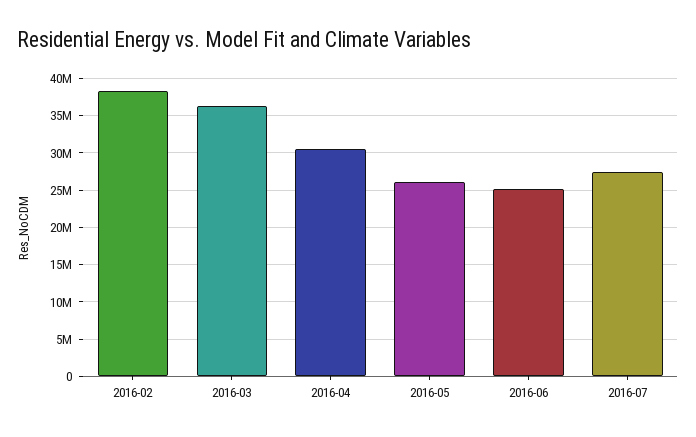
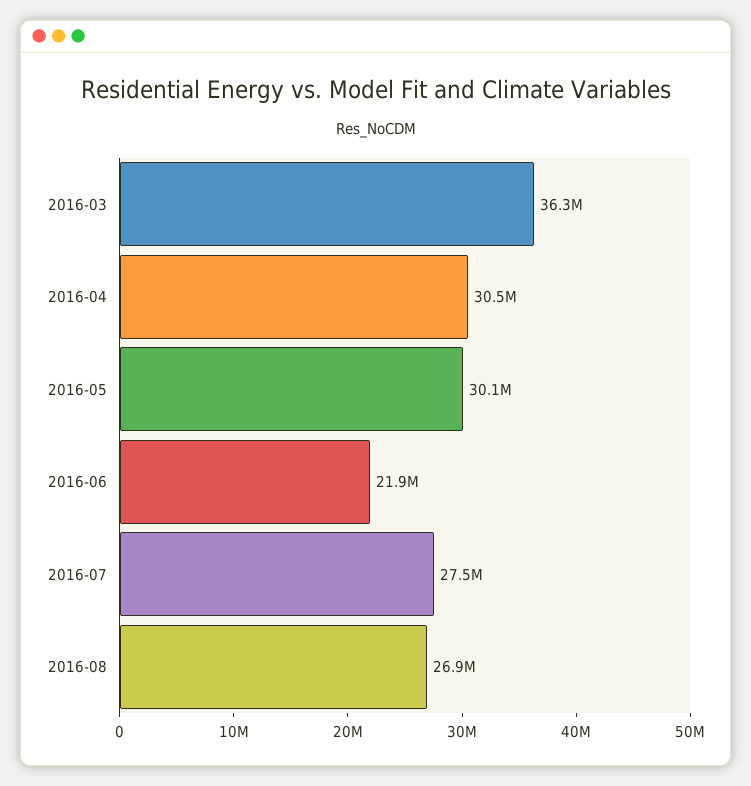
2016-02: 38000000 -> none
2016-05: 26000000 -> 30100000
2016-06: 25000000 -> 21900000
2016-08: none -> 26900000

